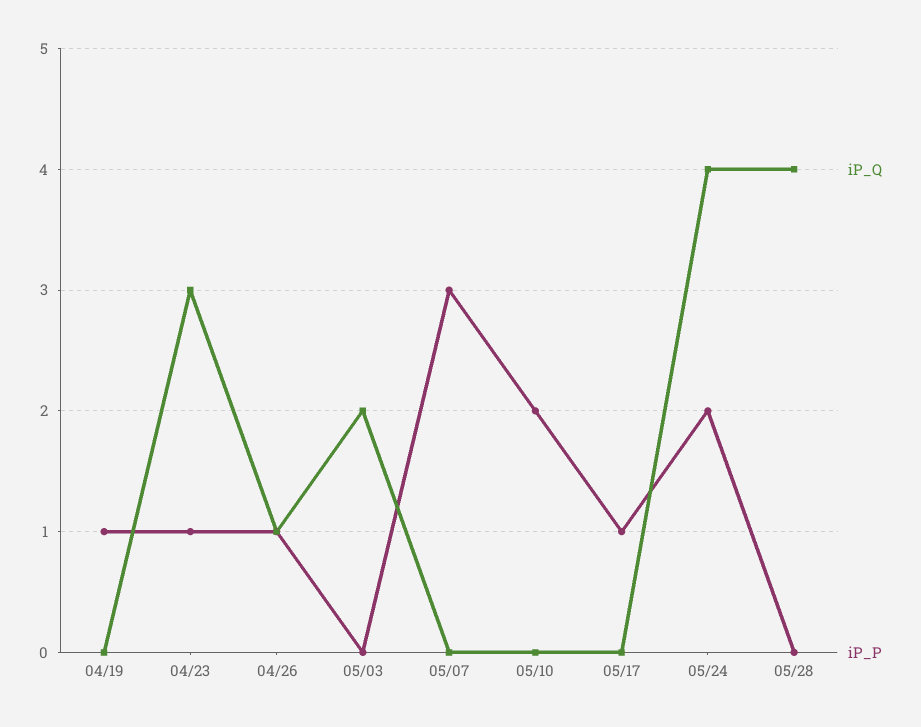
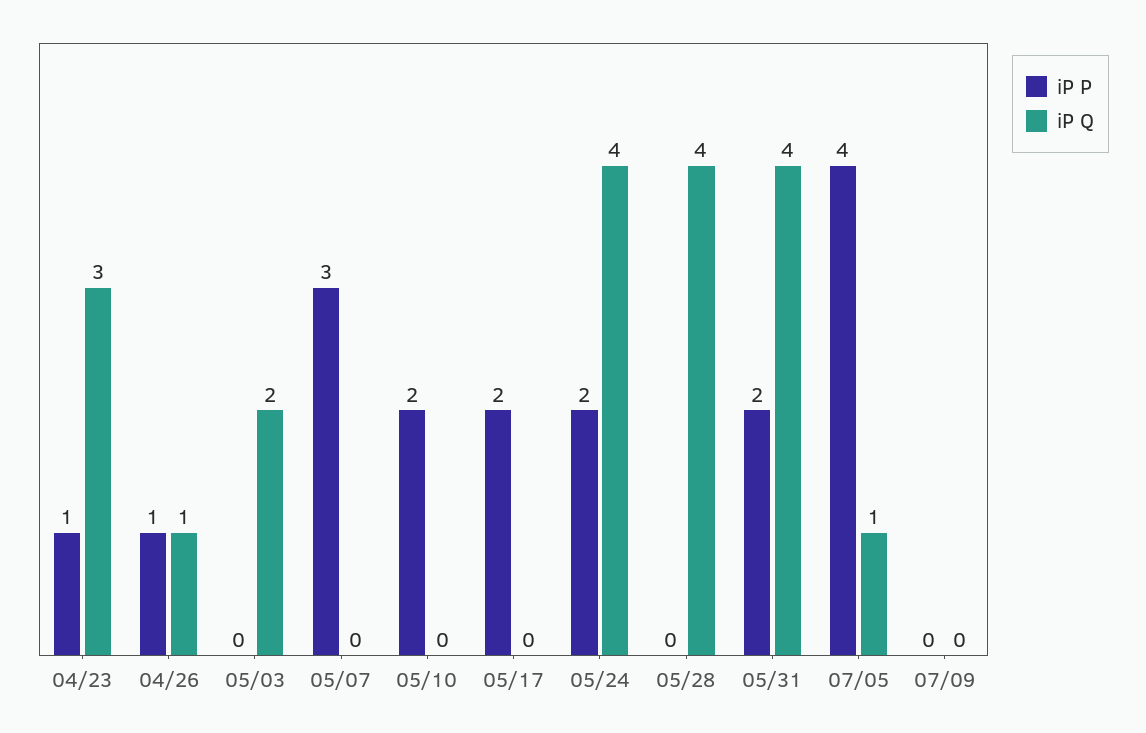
iP_Q, 04/19: 0 -> none
iP_P, 04/19: 1 -> none
iP_P, 05/17: 1 -> 2
iP_P, 05/31: none -> 2
iP_Q, 05/31: none -> 4
iP_P, 07/05: none -> 4
iP_Q, 07/05: none -> 1
iP_P, 07/09: none -> 0
iP_Q, 07/09: none -> 0

